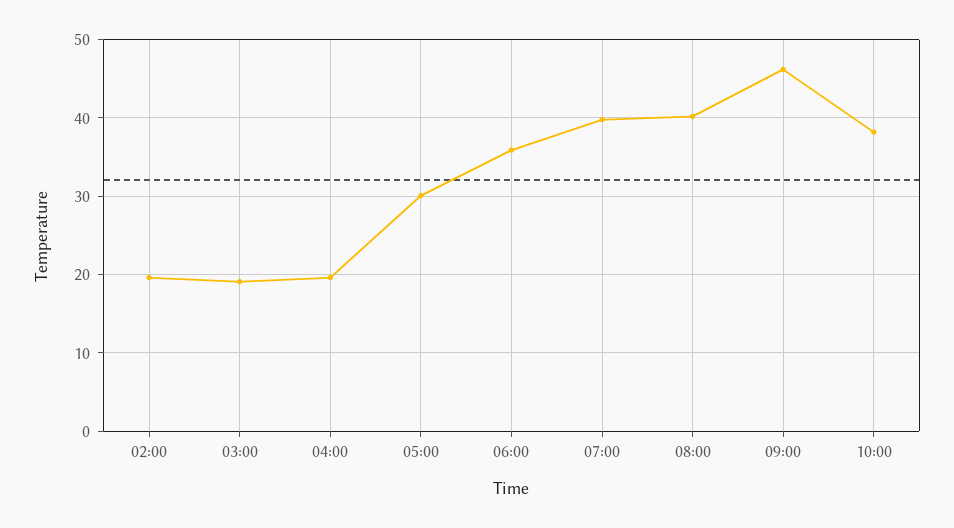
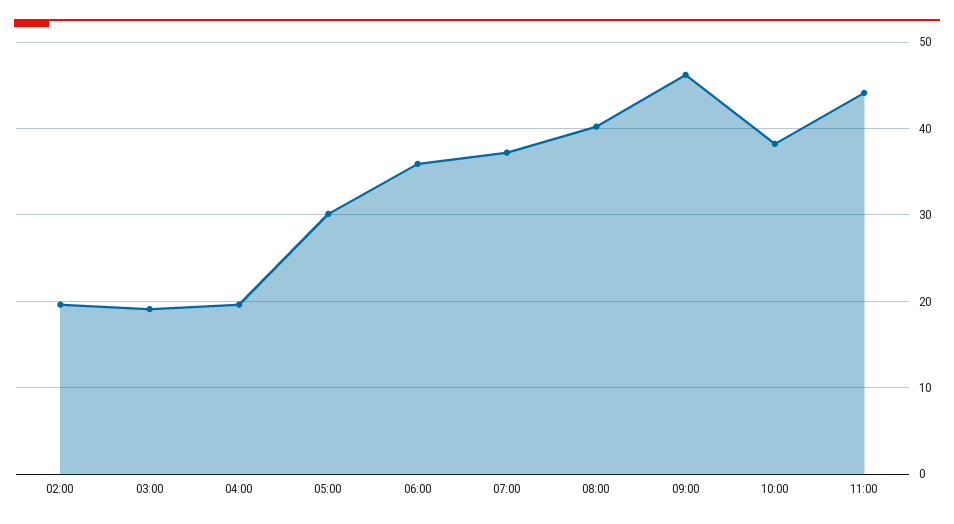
07:00: 40 -> 37
11:00: none -> 44

